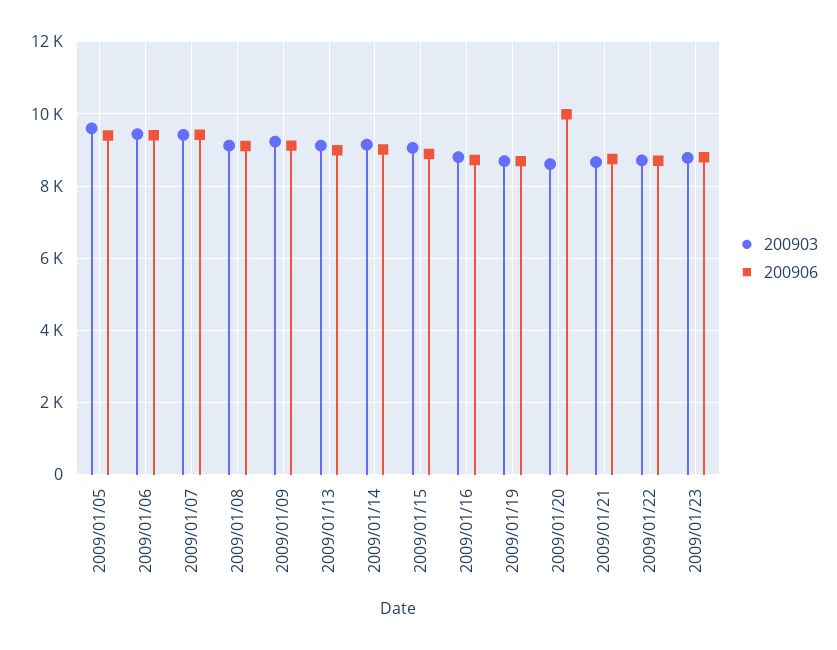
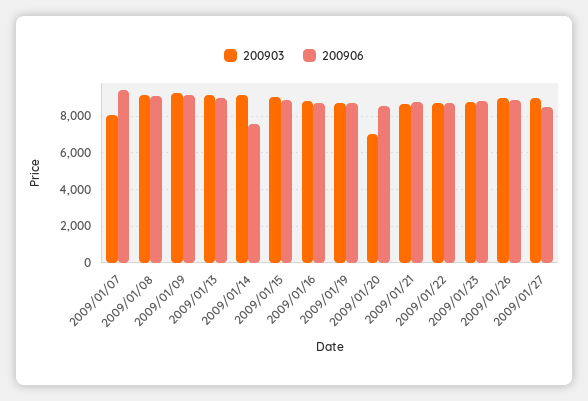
200903, 2009/01/05: 9600 -> none
200906, 2009/01/05: 9400 -> none
200903, 2009/01/06: 9400 -> none
200906, 2009/01/06: 9400 -> none
200903, 2009/01/07: 9400 -> 8000
200906, 2009/01/14: 9000 -> 7500
200903, 2009/01/20: 8600 -> 7000
200906, 2009/01/20: 10000 -> 8500
200903, 2009/01/26: none -> 9000
200906, 2009/01/26: none -> 9000
200903, 2009/01/27: none -> 9000
200906, 2009/01/27: none -> 8500

